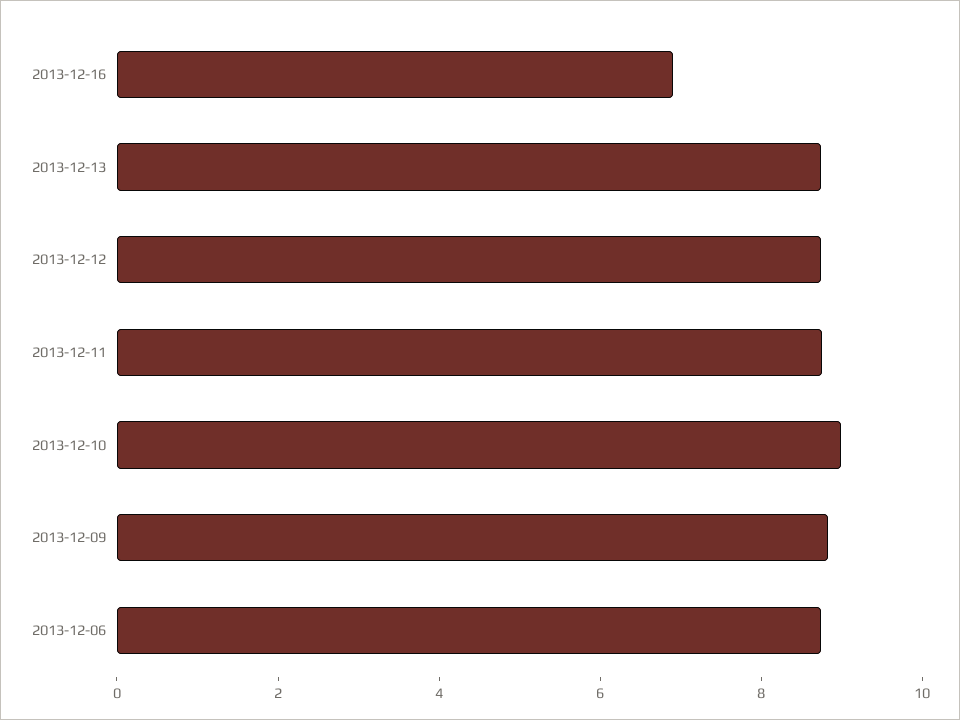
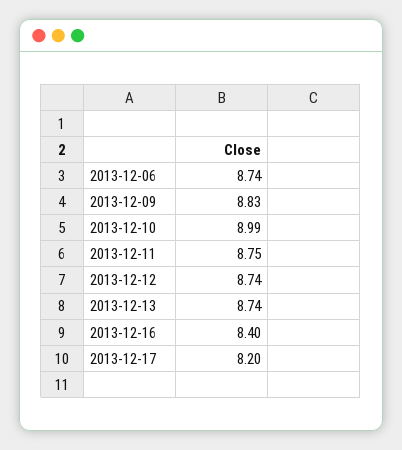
2013-12-16: 7 -> 8.4
2013-12-17: none -> 8.2

